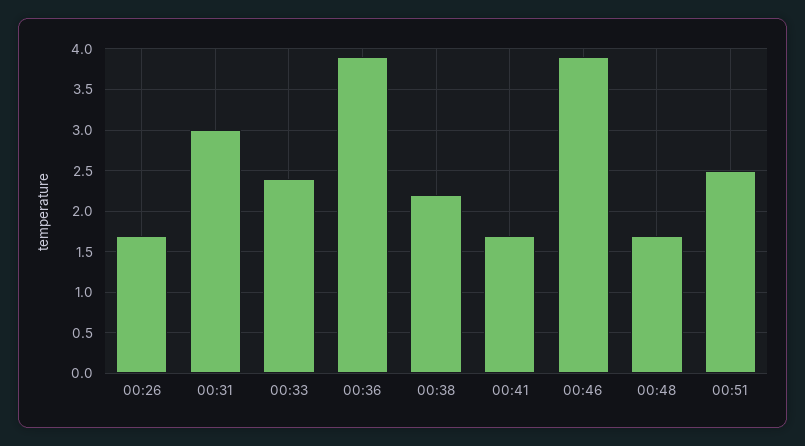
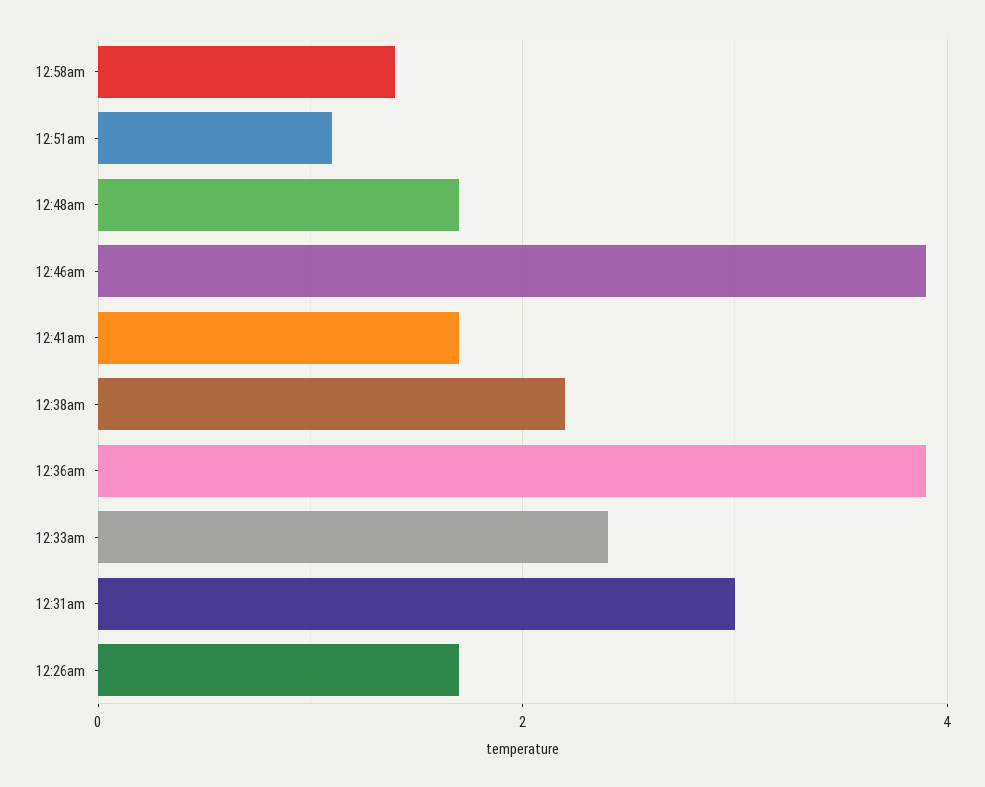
00:51: 2.5 -> 1
12:58am: none -> 1.5

